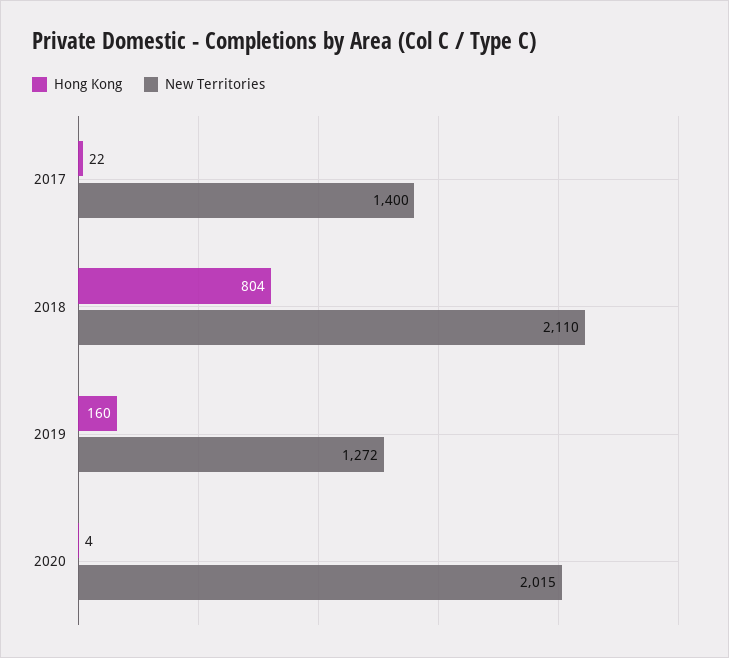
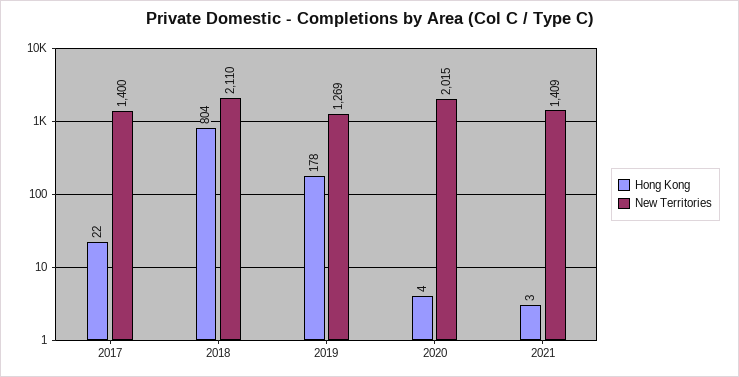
Hong Kong, 2019: 160 -> 178
New Territories, 2019: 1272 -> 1269
Hong Kong, 2021: none -> 3
New Territories, 2021: none -> 1409

